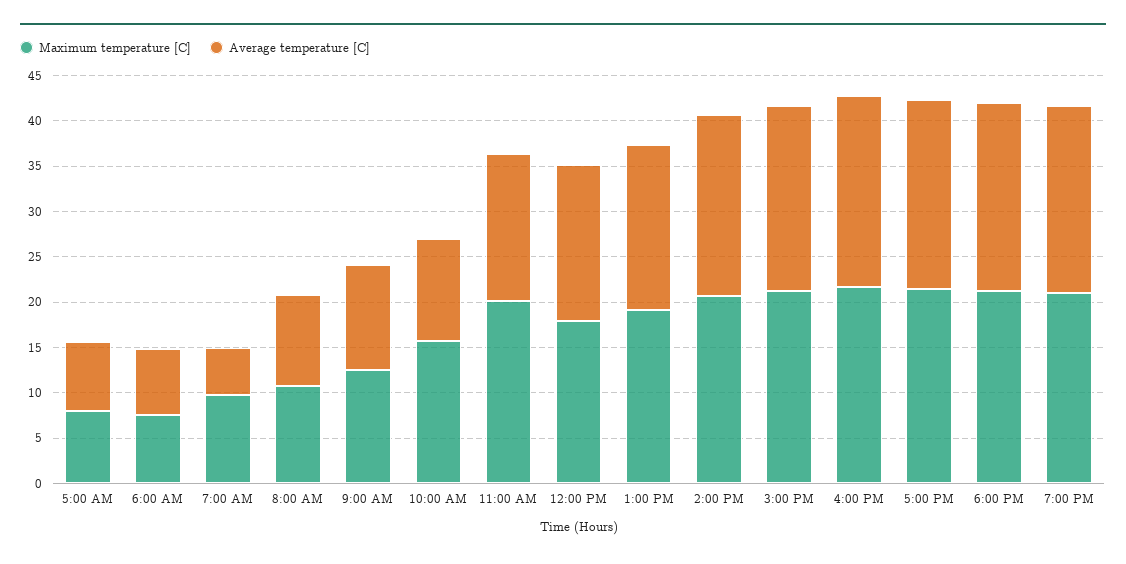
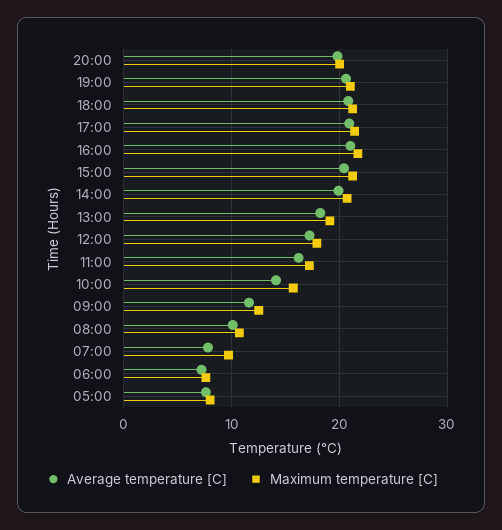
Average temperature [C], 7:00 AM: 5 -> 8
Average temperature [C], 10:00 AM: 11 -> 14
Maximum temperature [C], 11:00 AM: 20 -> 17
Average temperature [C], 20:00: none -> 20
Maximum temperature [C], 20:00: none -> 20

